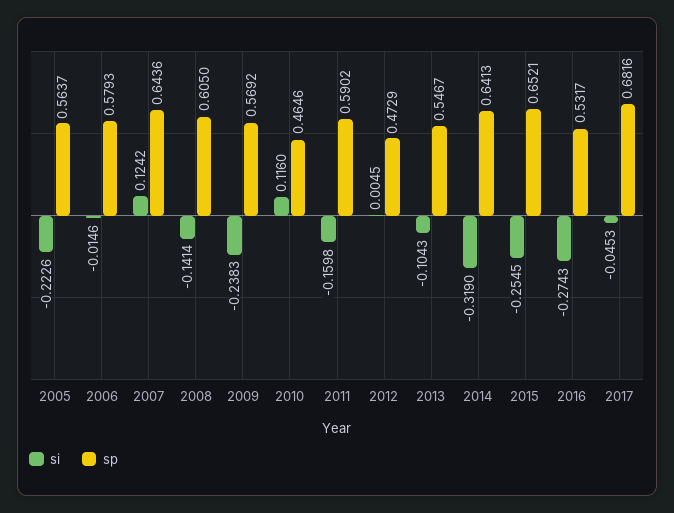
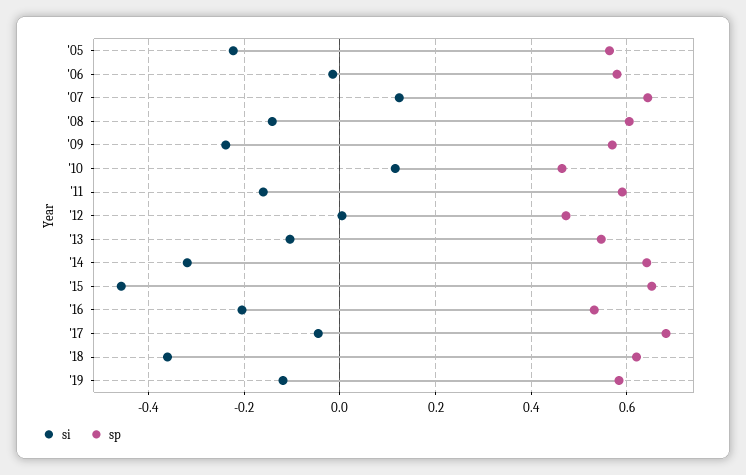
si, 2015: -0.2545 -> -0.46
si, 2016: -0.2743 -> -0.2
si, '18: none -> -0.36
sp, '18: none -> 0.62
si, '19: none -> -0.12
sp, '19: none -> 0.58

